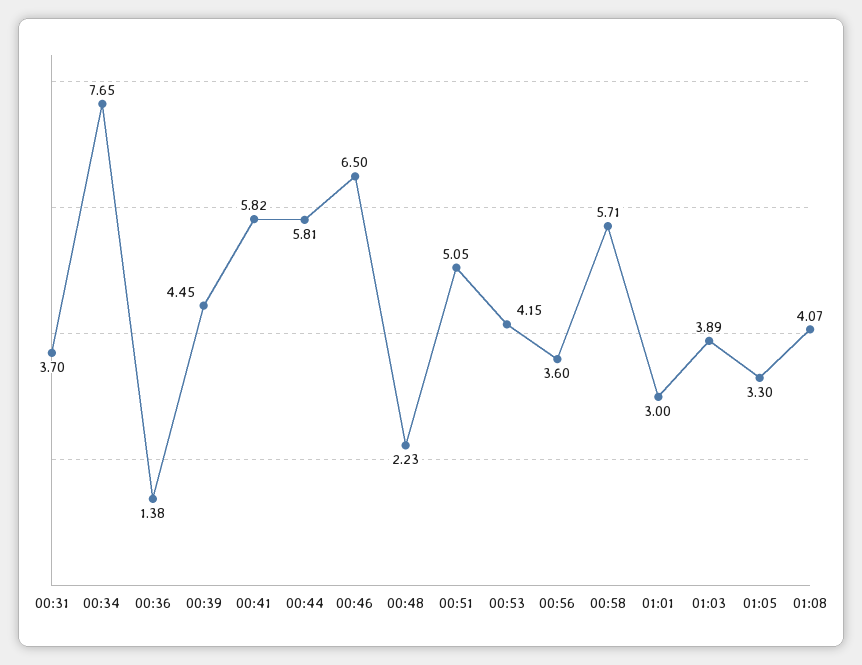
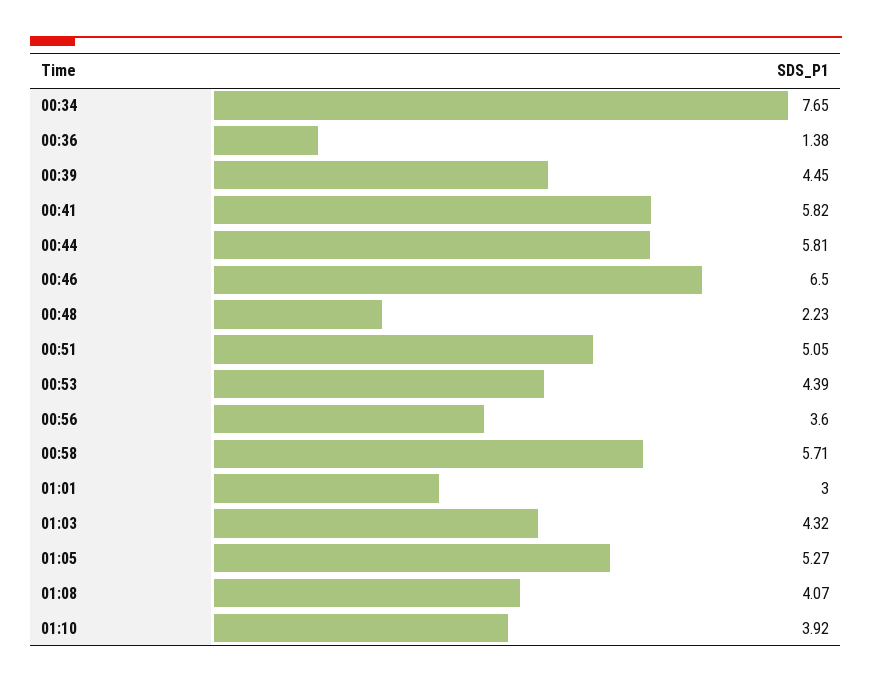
00:31: 3.7 -> none
00:53: 4.15 -> 4.39
01:03: 3.89 -> 4.32
01:05: 3.3 -> 5.27
01:10: none -> 3.92

